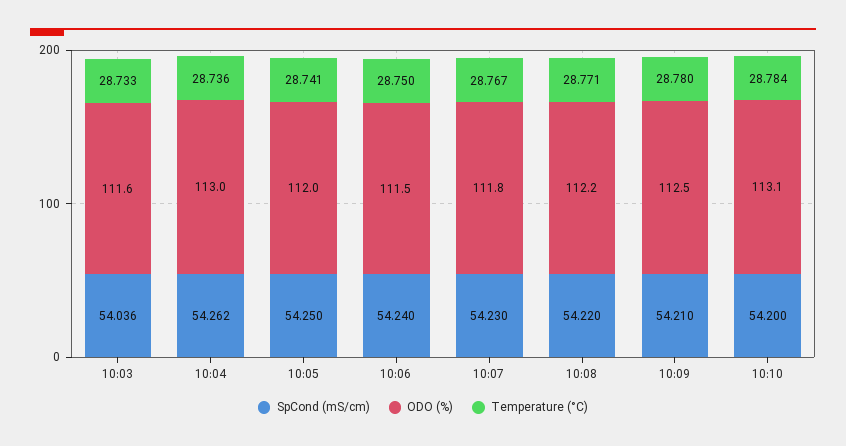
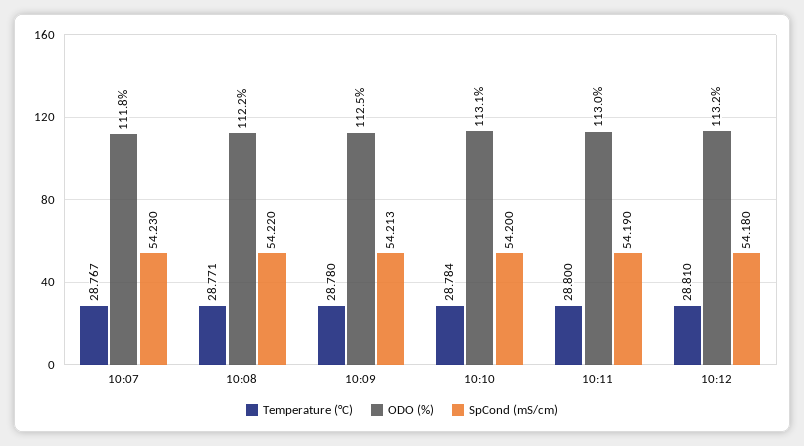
SpCond (mS/cm), 10:03: 54.036 -> none
ODO (%), 10:03: 111.6 -> none
Temperature (°C), 10:03: 28.733 -> none
SpCond (mS/cm), 10:04: 54.262 -> none
ODO (%), 10:04: 113 -> none
Temperature (°C), 10:04: 28.736 -> none
SpCond (mS/cm), 10:05: 54.25 -> none
ODO (%), 10:05: 112 -> none
Temperature (°C), 10:05: 28.741 -> none
SpCond (mS/cm), 10:06: 54.24 -> none
ODO (%), 10:06: 111.5 -> none
Temperature (°C), 10:06: 28.75 -> none
SpCond (mS/cm), 10:09: 54.21 -> 54.213
Temperature (°C), 10:11: none -> 28.8
ODO (%), 10:11: none -> 113
SpCond (mS/cm), 10:11: none -> 54.19
Temperature (°C), 10:12: none -> 28.81
ODO (%), 10:12: none -> 113.2
SpCond (mS/cm), 10:12: none -> 54.18

